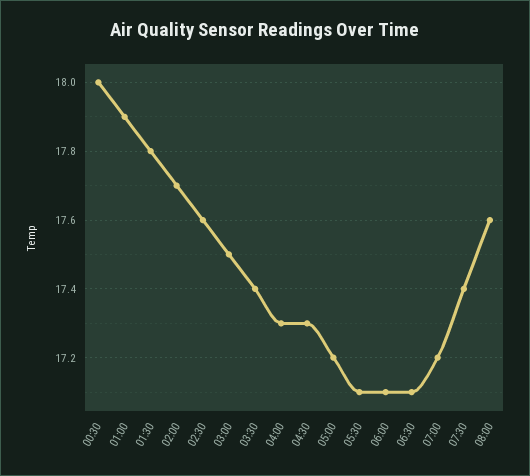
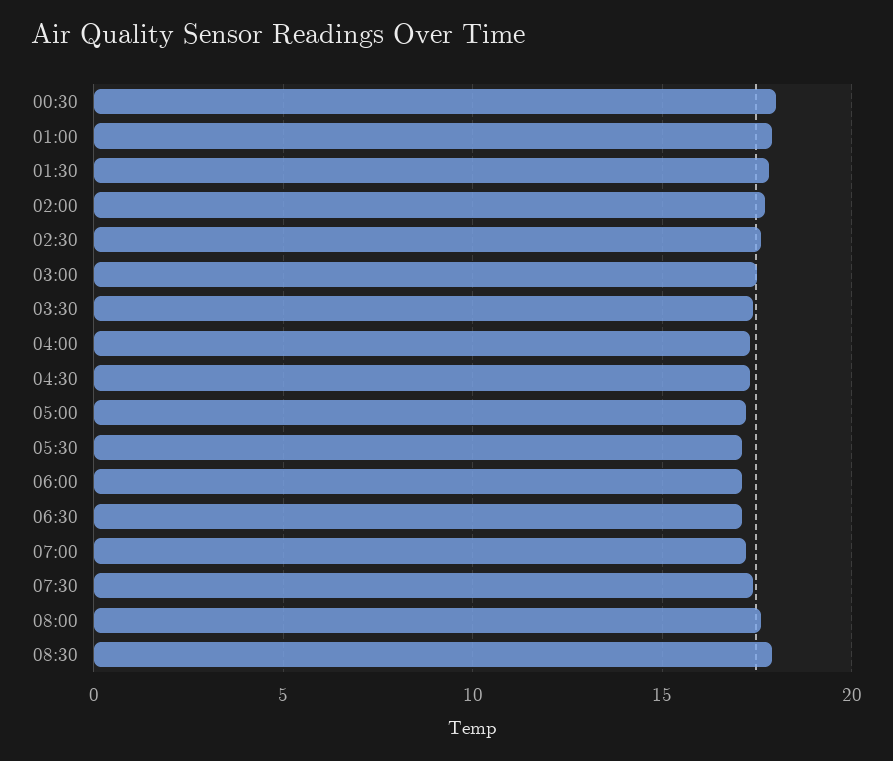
08:30: none -> 18

